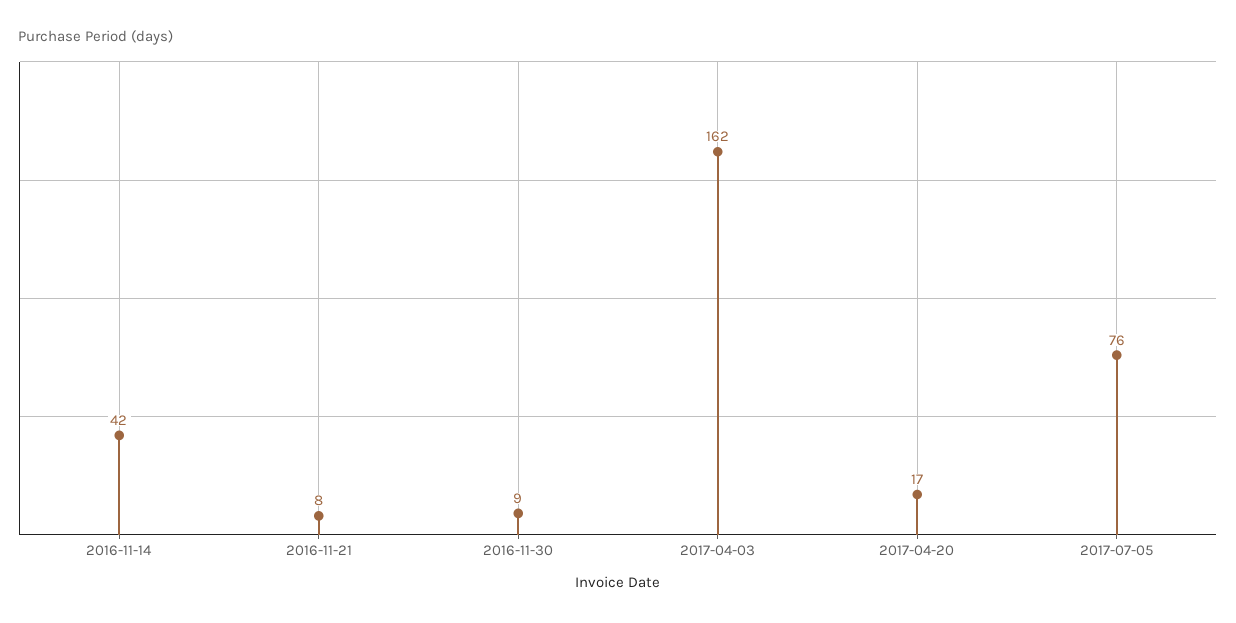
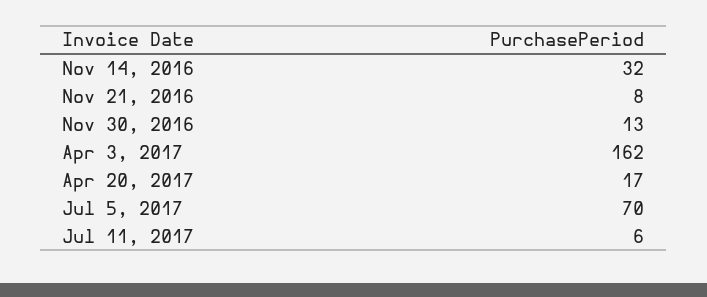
2016-11-14: 42 -> 32
2016-11-30: 9 -> 13
2017-07-05: 76 -> 70
Jul 11, 2017: none -> 6

